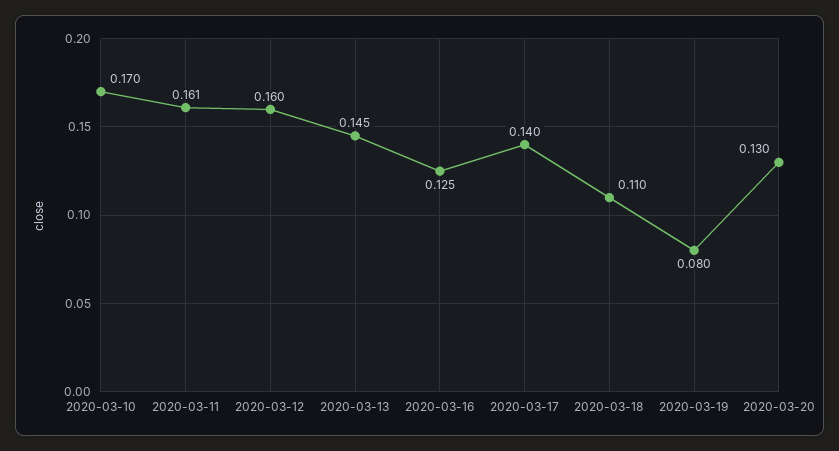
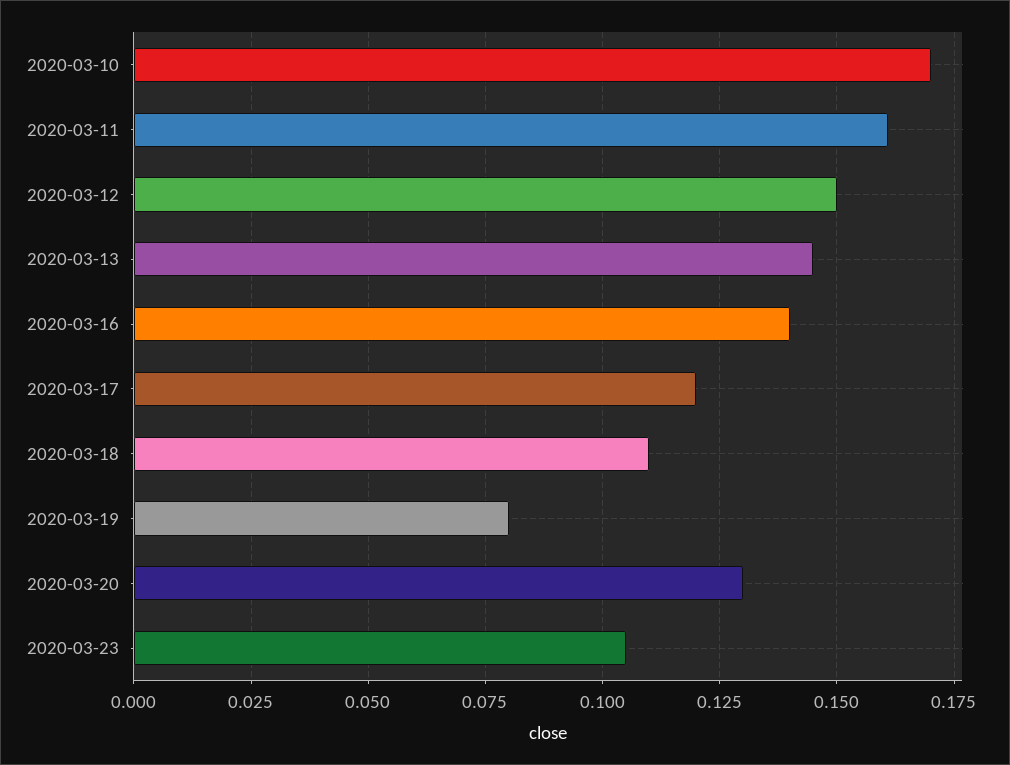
2020-03-12: 0.16 -> 0.15
2020-03-16: 0.125 -> 0.14
2020-03-17: 0.14 -> 0.12
2020-03-23: none -> 0.105

